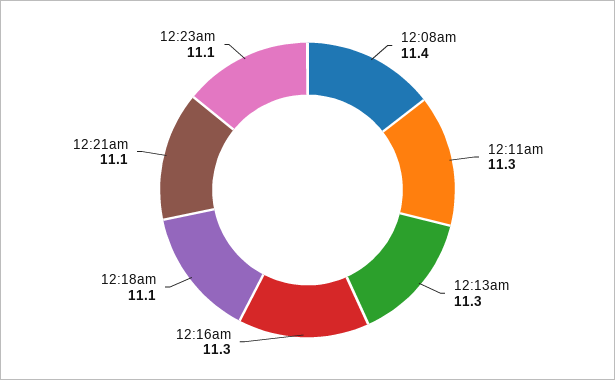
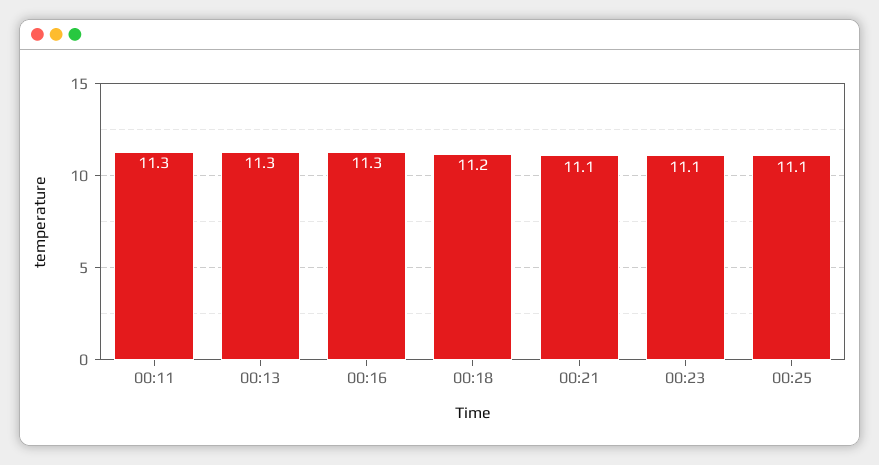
12:08am: 11.4 -> none
12:18am: 11.1 -> 11.2
00:25: none -> 11.1

